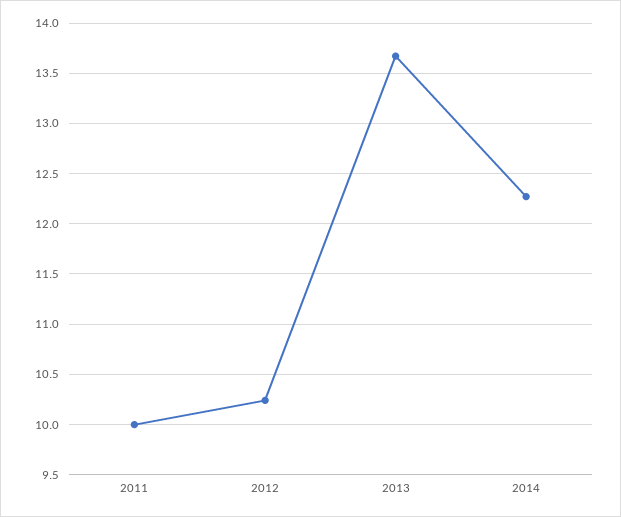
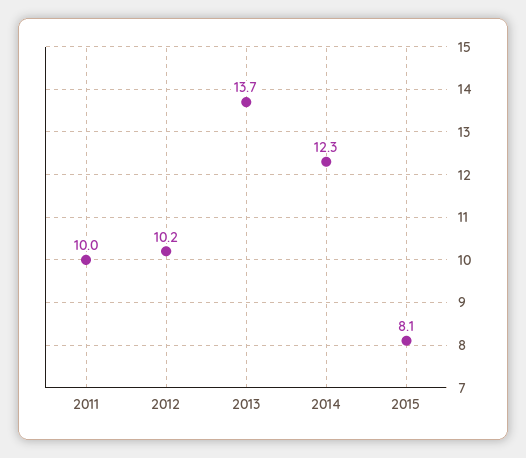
2015: none -> 8.1

